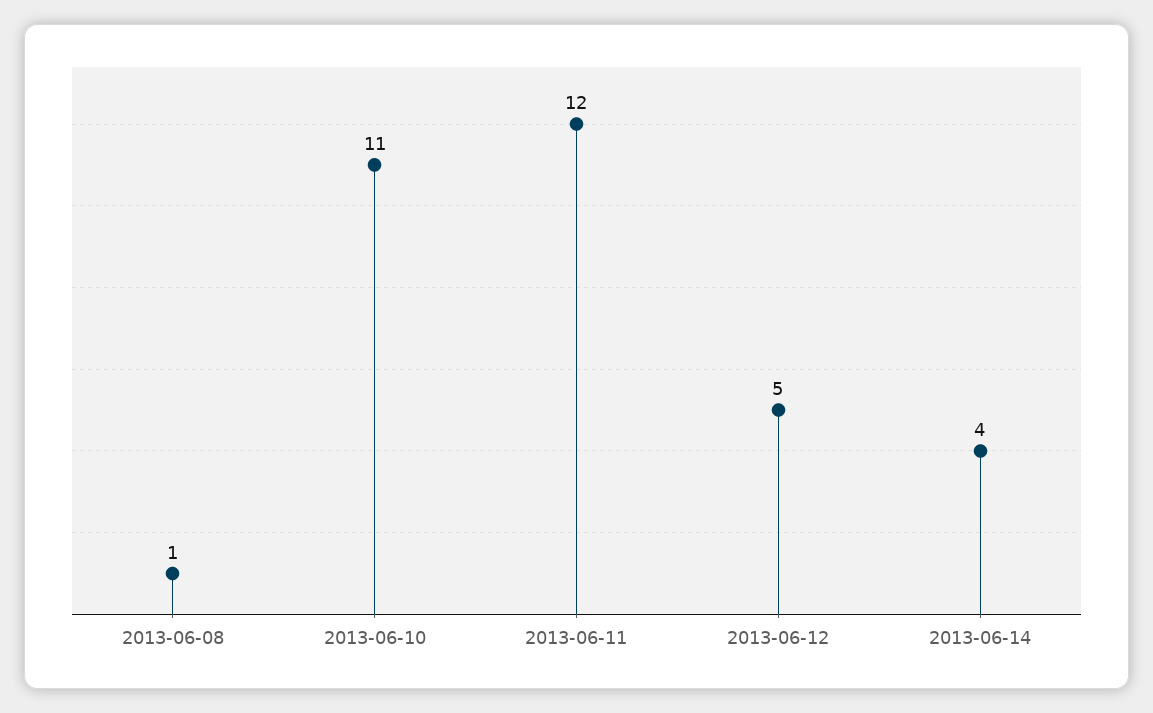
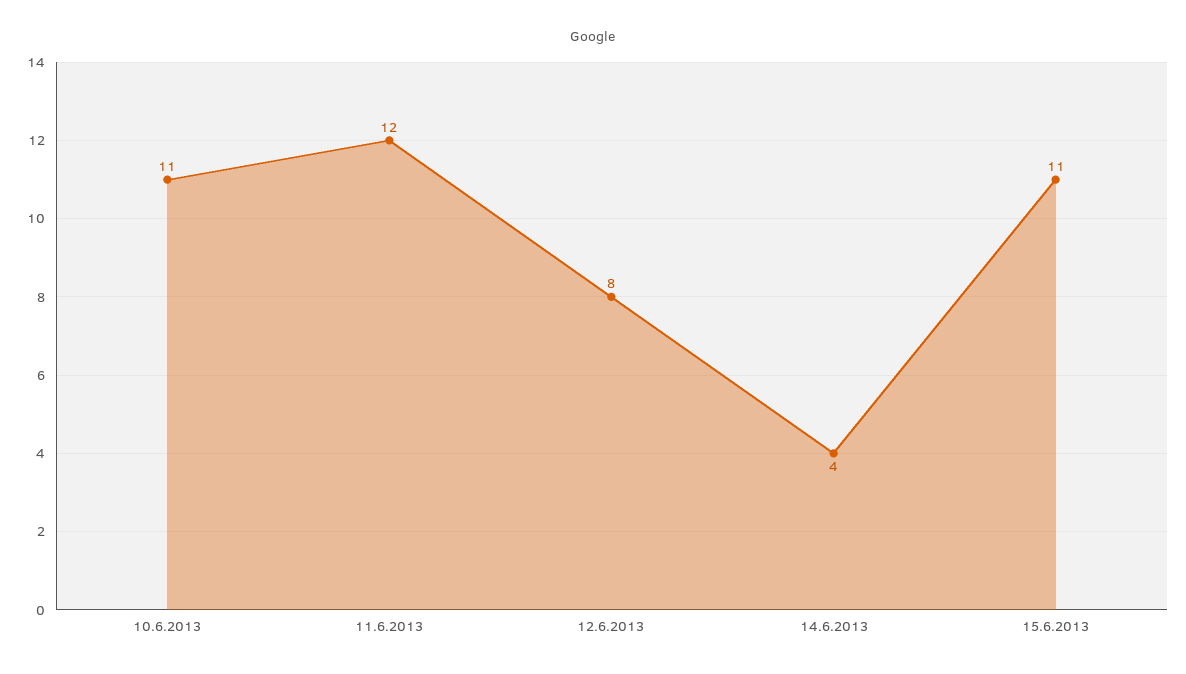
2013-06-08: 1 -> none
2013-06-12: 5 -> 8
15.6.2013: none -> 11

